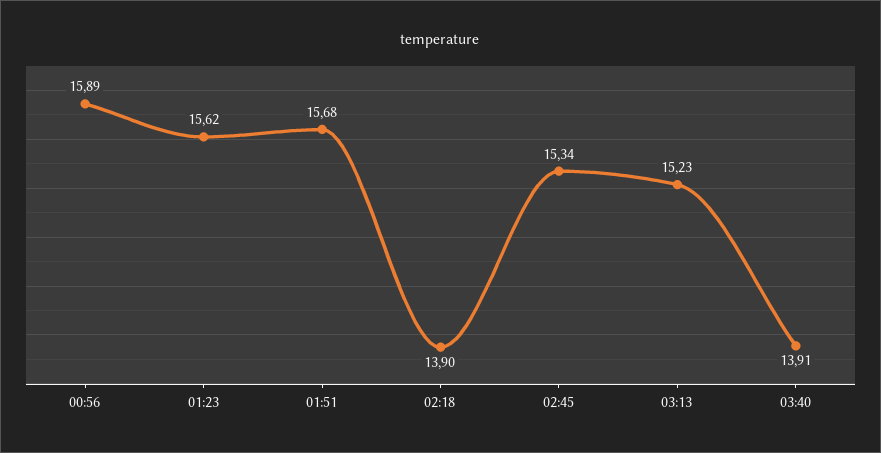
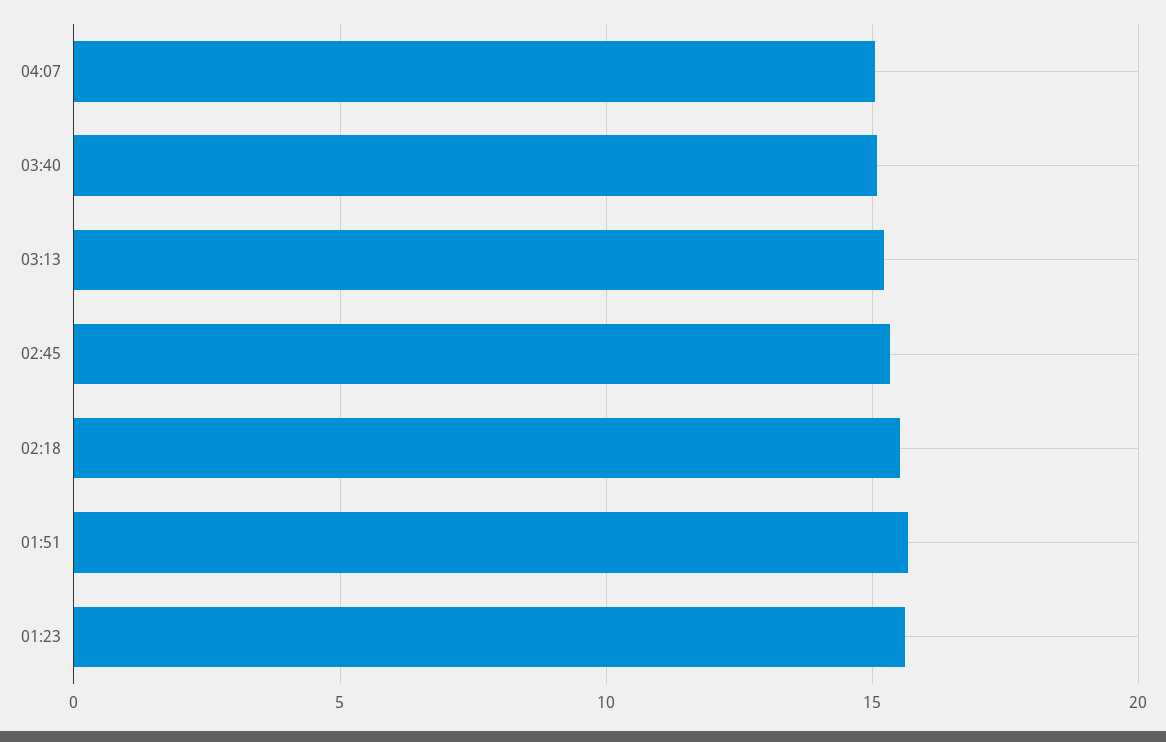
00:56: 15.89 -> none
02:18: 13.9 -> 15.5
03:40: 13.91 -> 15
04:07: none -> 15

